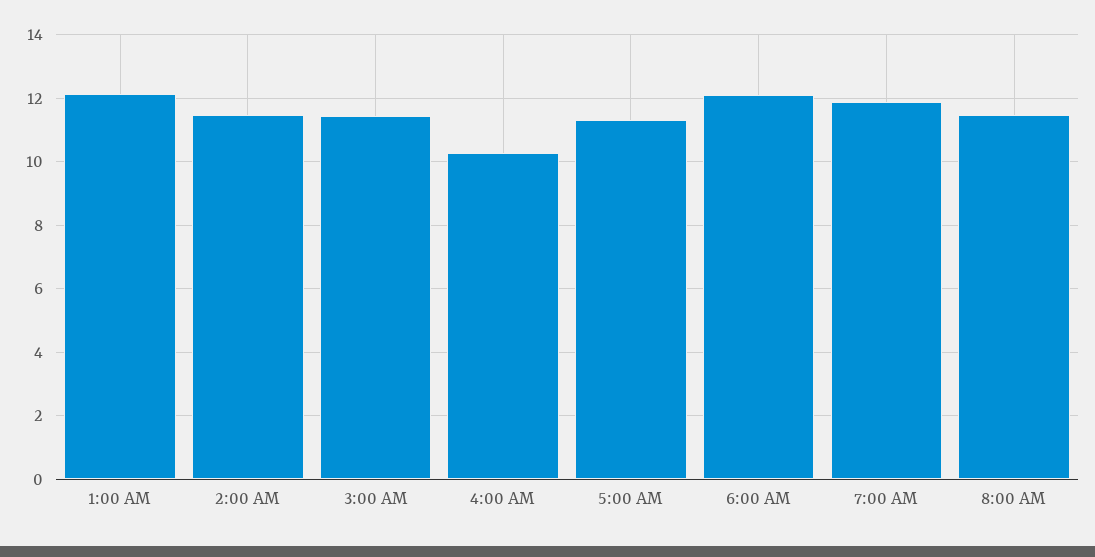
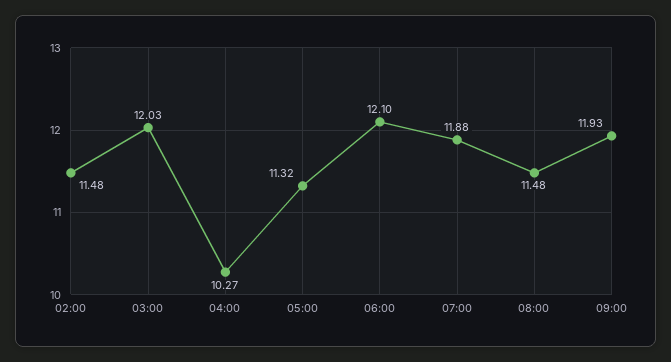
1:00 AM: 12.2 -> none
3:00 AM: 11.4 -> 12.03
09:00: none -> 11.93

